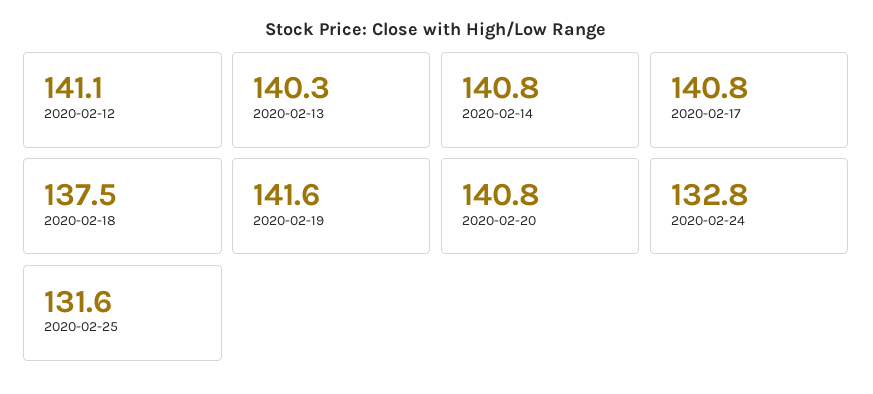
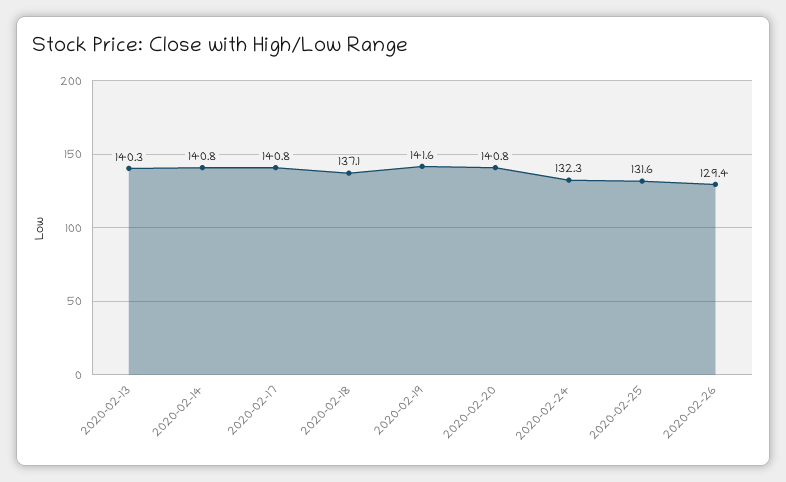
2020-02-12: 141.1 -> none
2020-02-18: 137.5 -> 137.1
2020-02-24: 132.8 -> 132.3
2020-02-26: none -> 129.4

